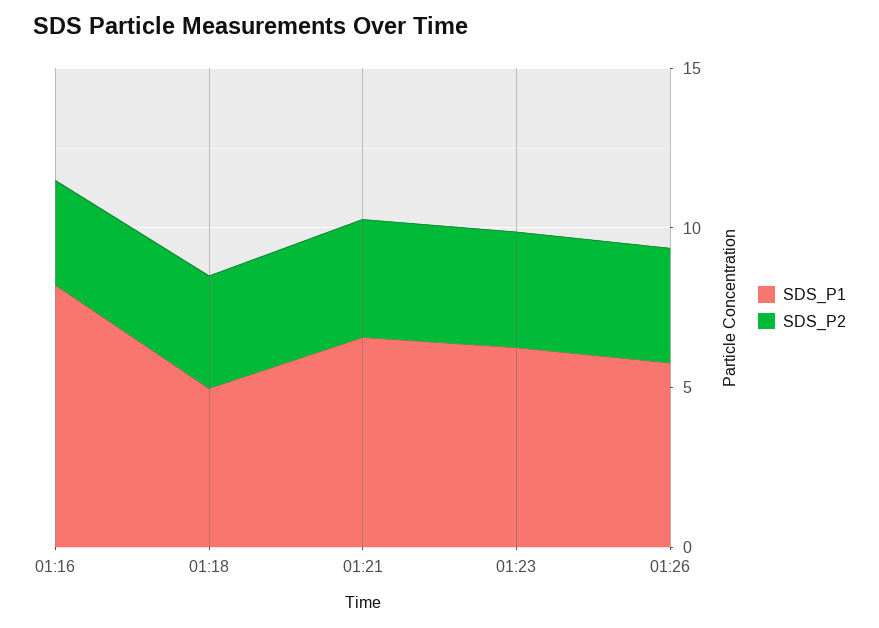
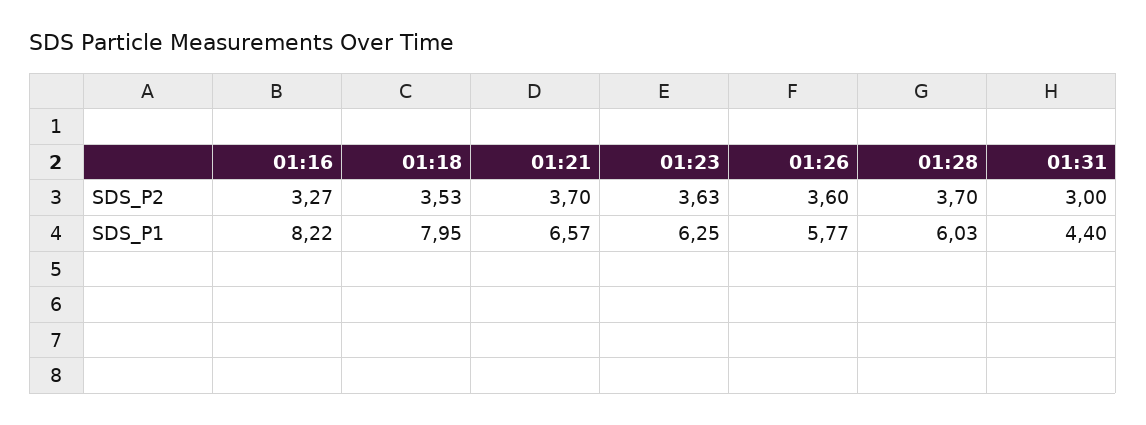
SDS_P1, 01:18: 5 -> 7.95
SDS_P2, 01:28: none -> 3.7
SDS_P2, 01:31: none -> 3
SDS_P1, 01:28: none -> 6.03
SDS_P1, 01:31: none -> 4.4

